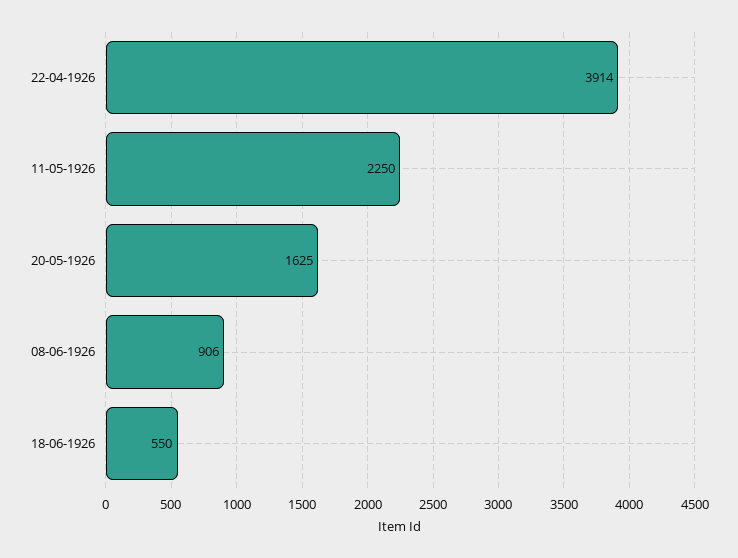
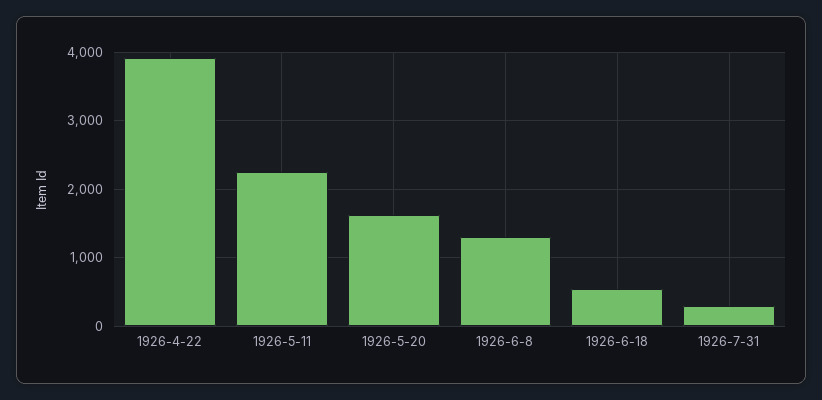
08-06-1926: 906 -> 1300
1926-7-31: none -> 300

